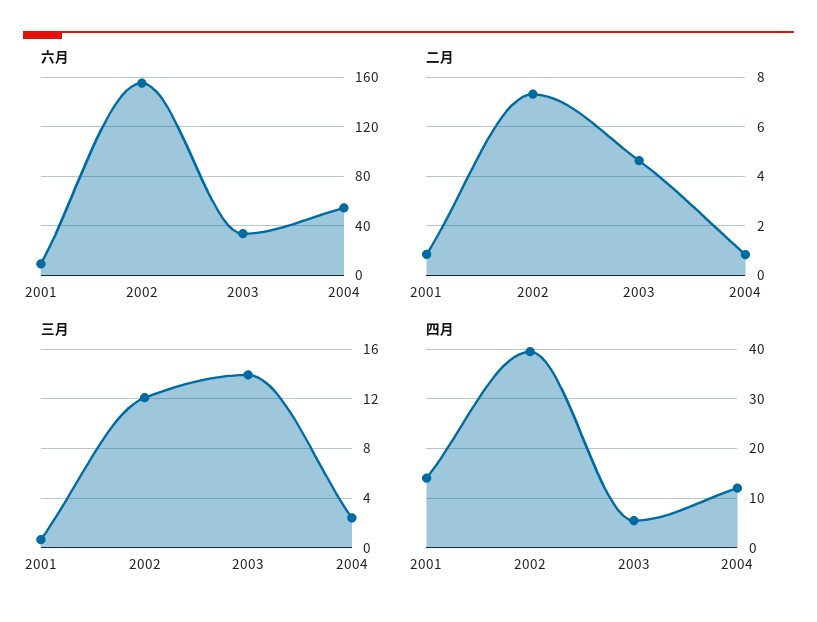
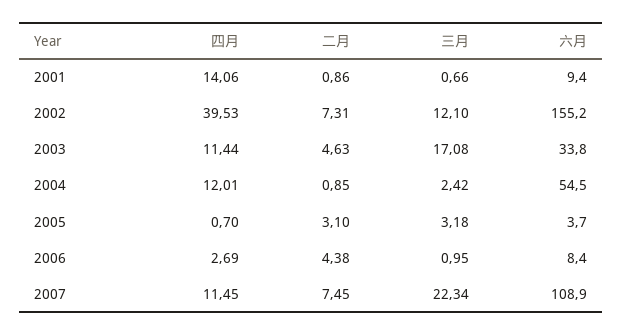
三月, 2003: 14 -> 17.08
四月, 2003: 6 -> 11.44
四月, 2005: none -> 0.7
二月, 2005: none -> 3.1
三月, 2005: none -> 3.18
六月, 2005: none -> 3.7
四月, 2006: none -> 2.69
二月, 2006: none -> 4.38
三月, 2006: none -> 0.95
六月, 2006: none -> 8.4
四月, 2007: none -> 11.45
二月, 2007: none -> 7.45
三月, 2007: none -> 22.34
六月, 2007: none -> 108.9

